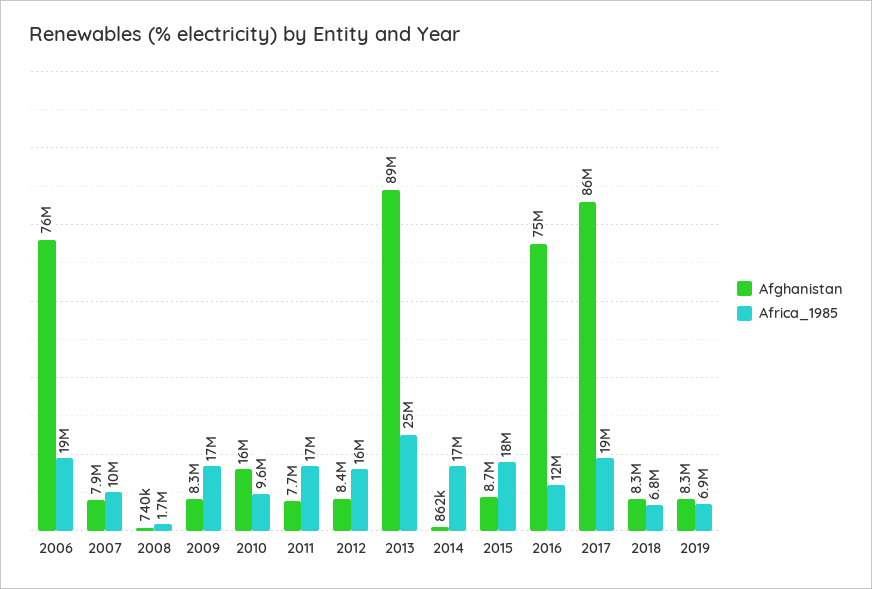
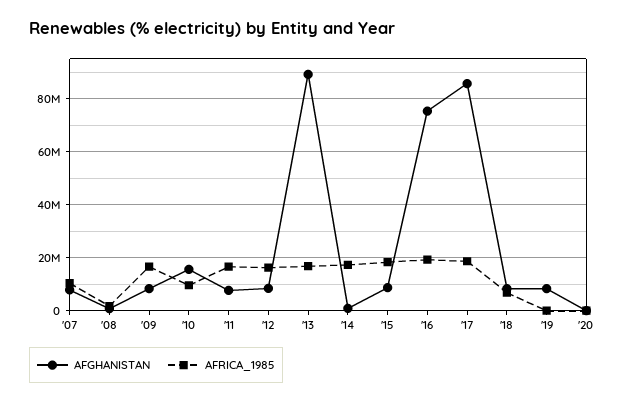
Afghanistan, 2006: 76000000 -> none
Africa_1985, 2006: 19000000 -> none
Africa_1985, 2013: 25000000 -> 17500000
Africa_1985, 2016: 12000000 -> 20000000
Africa_1985, 2019: 6900000 -> 0
Afghanistan, '20: none -> 0
Africa_1985, '20: none -> 0

